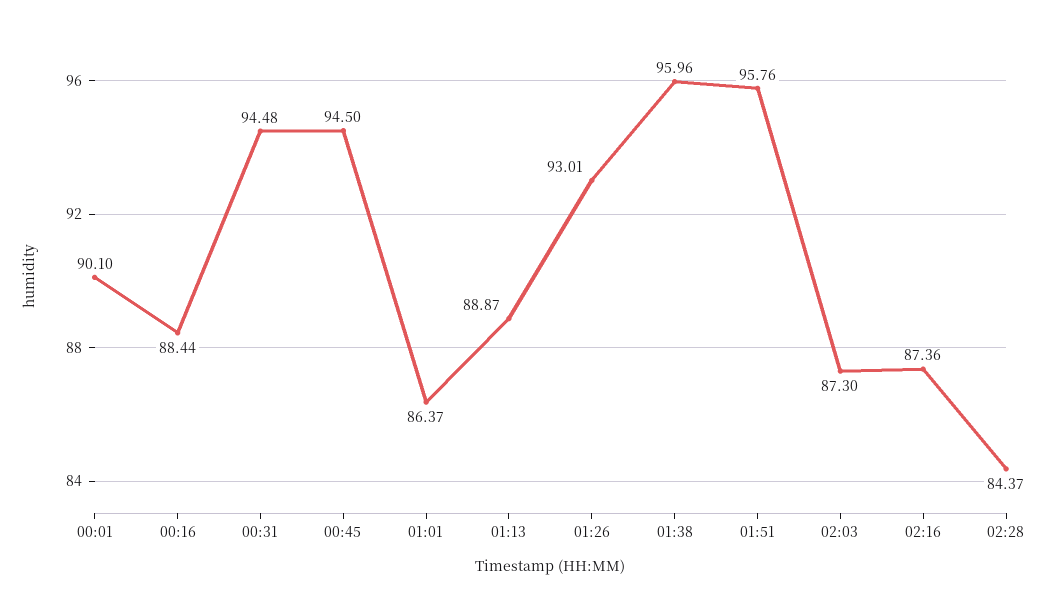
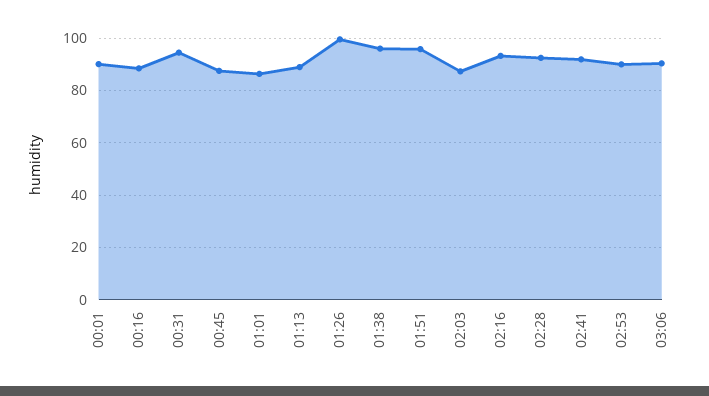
00:45: 94.5 -> 87.5
01:26: 93.01 -> 100
02:16: 87.36 -> 92.5
02:28: 84.37 -> 92.5
02:41: none -> 92.5
02:53: none -> 90
03:06: none -> 90

